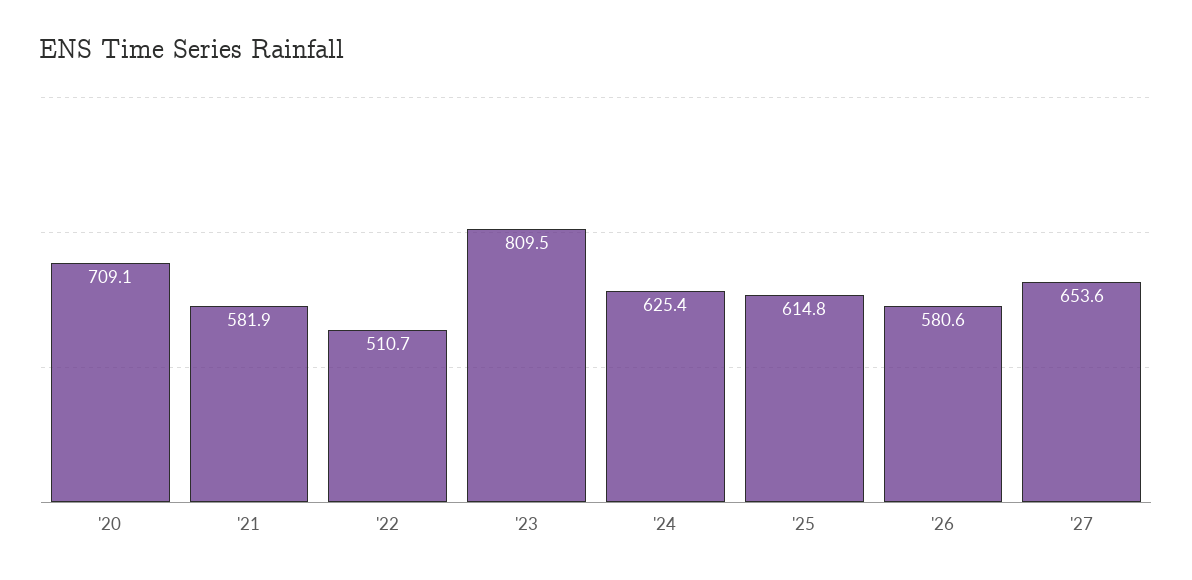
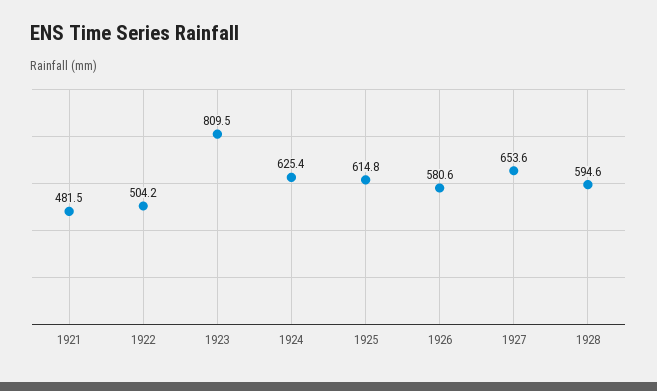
'20: 709.1 -> none
'21: 581.9 -> 481.5
'22: 510.7 -> 504.2
1928: none -> 594.6

